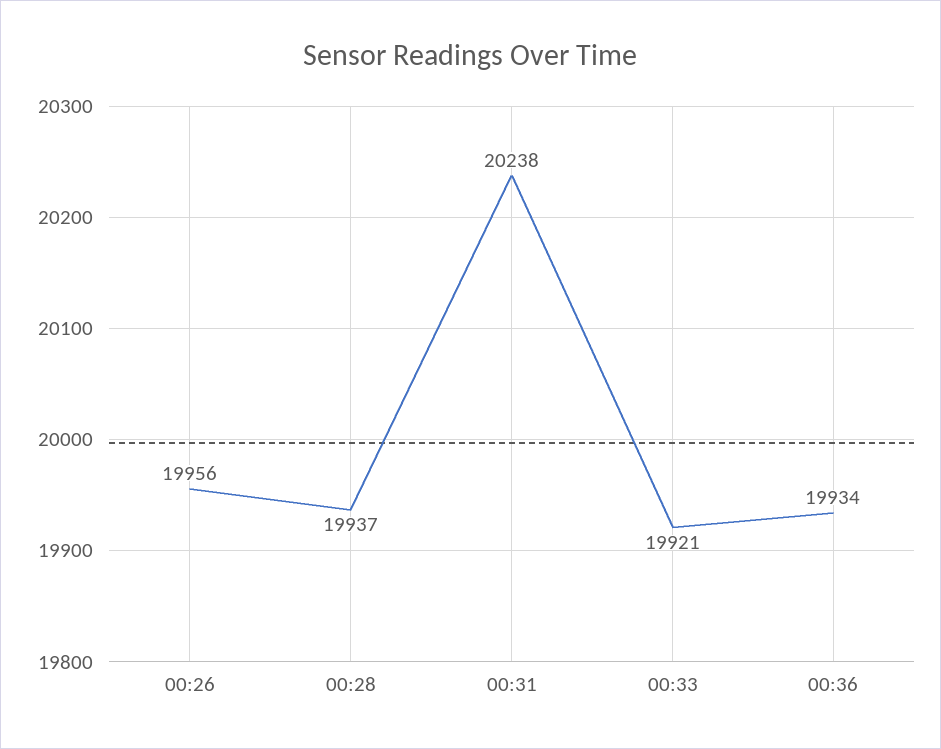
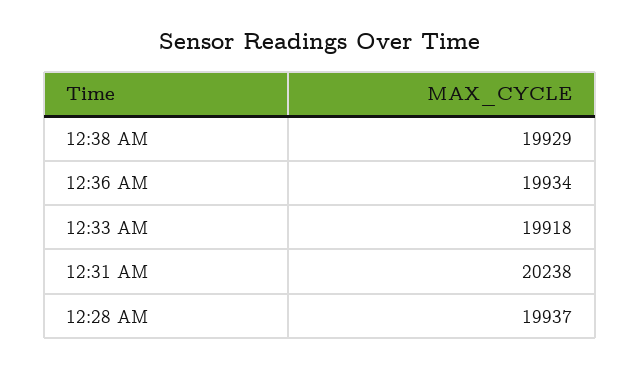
00:26: 19956 -> none
00:33: 19921 -> 19918
12:38 AM: none -> 19929

